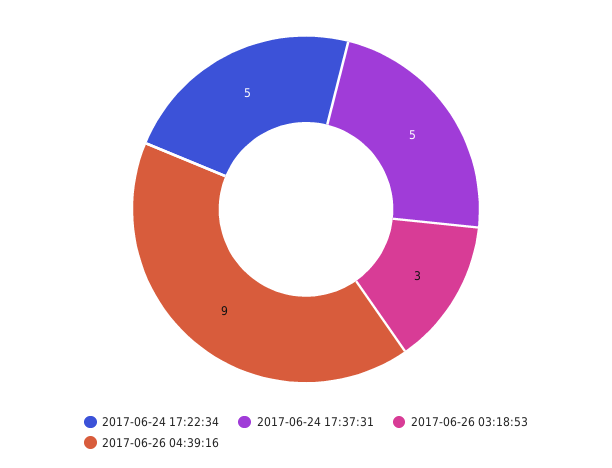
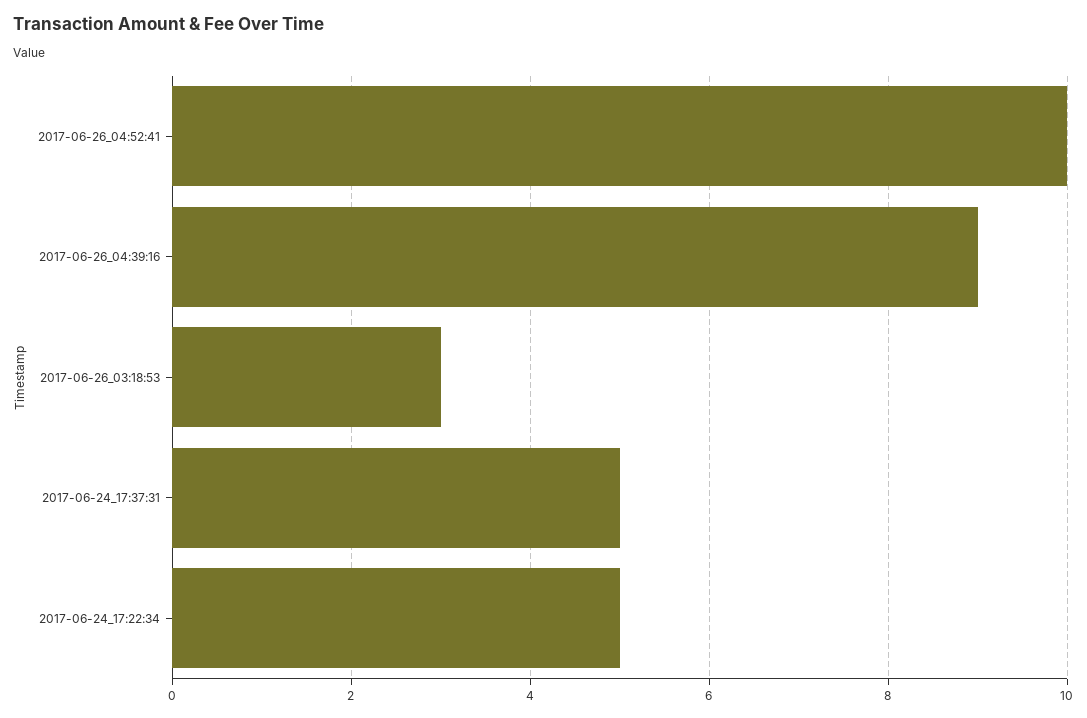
2017-06-26_04:52:41: none -> 10

